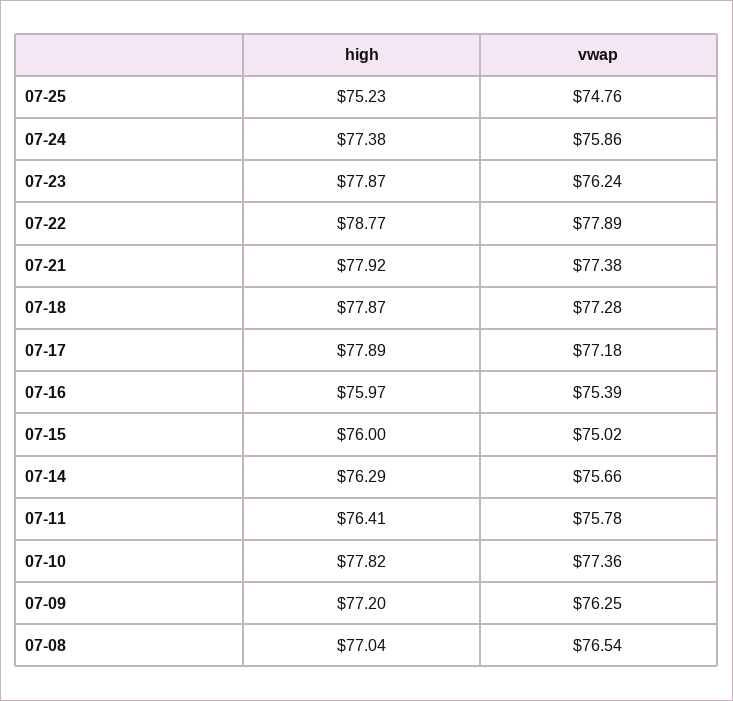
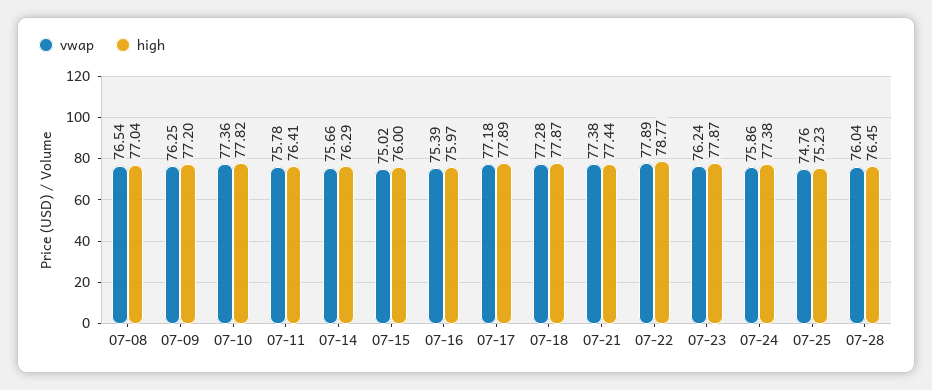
high, 07-21: 77.92 -> 77.44
vwap, 07-28: none -> 76.04
high, 07-28: none -> 76.45

